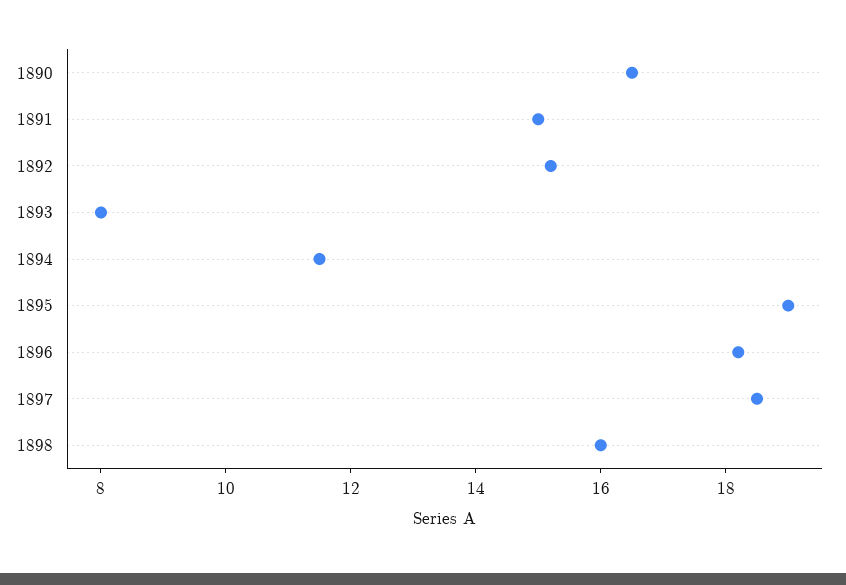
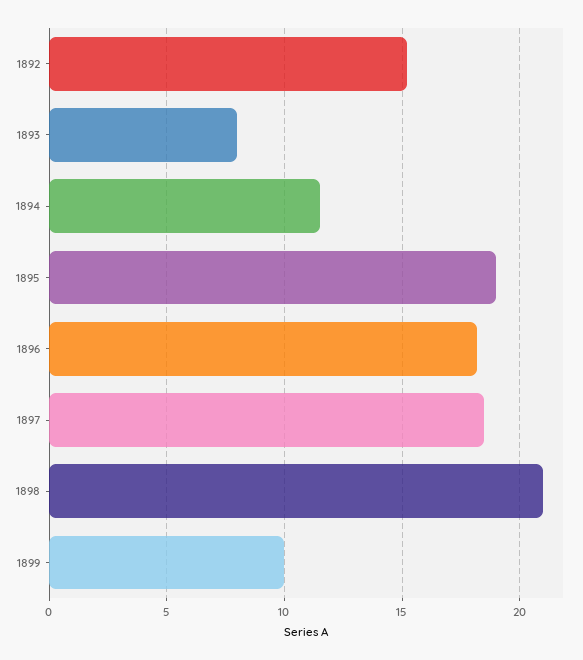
1890: 16.5 -> none
1891: 15 -> none
1898: 16 -> 21
1899: none -> 10

